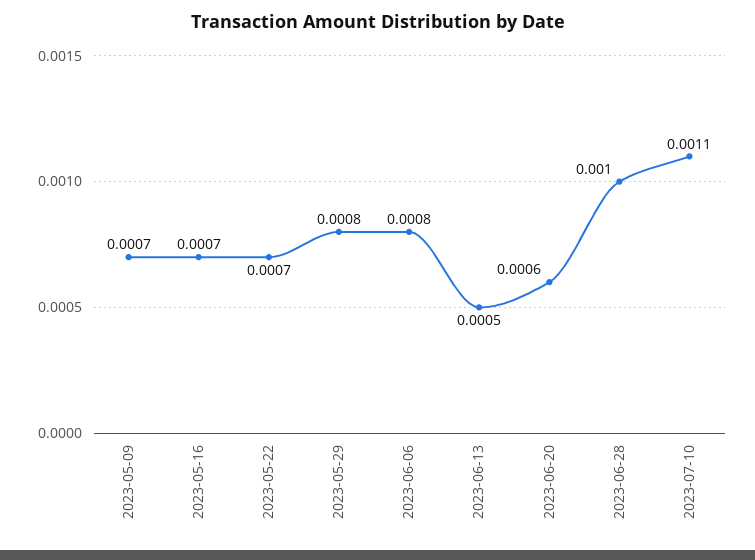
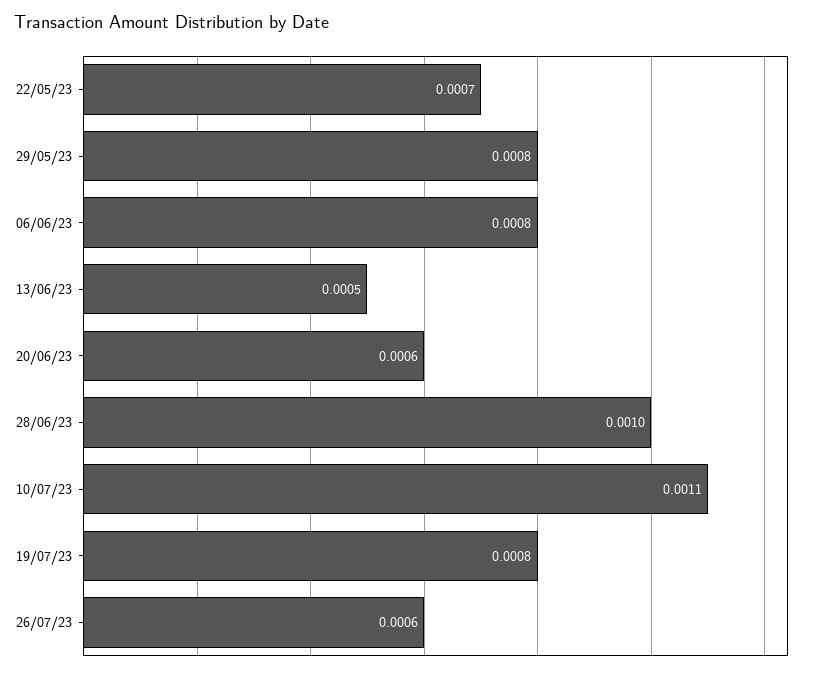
2023-05-09: 0.0007 -> none
2023-05-16: 0.0007 -> none
19/07/23: none -> 0.0008
26/07/23: none -> 0.0006

